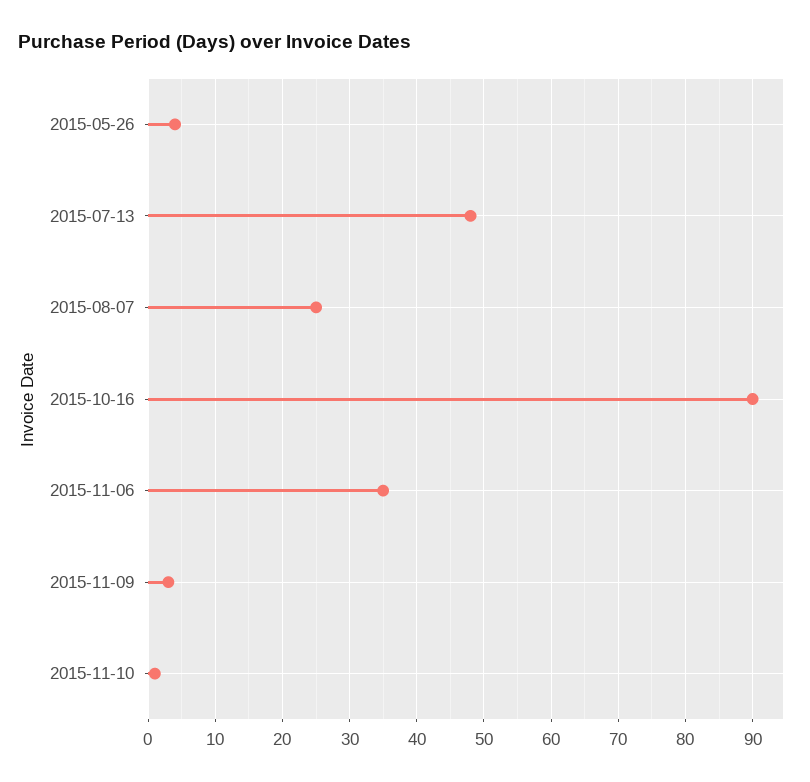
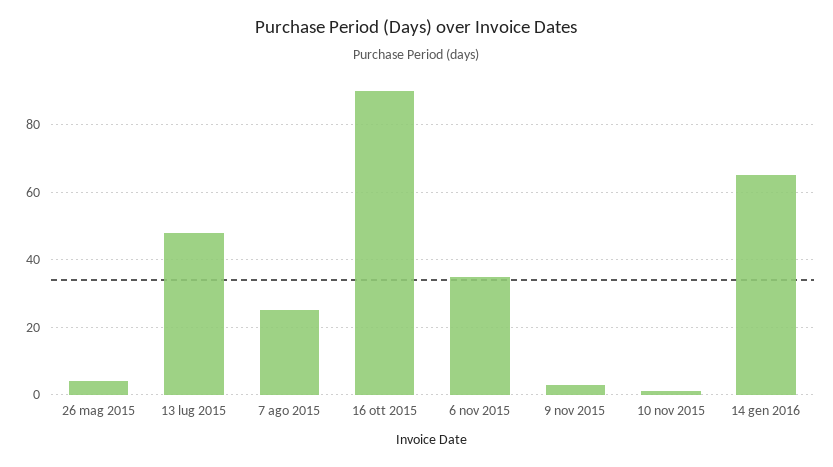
14 gen 2016: none -> 65

